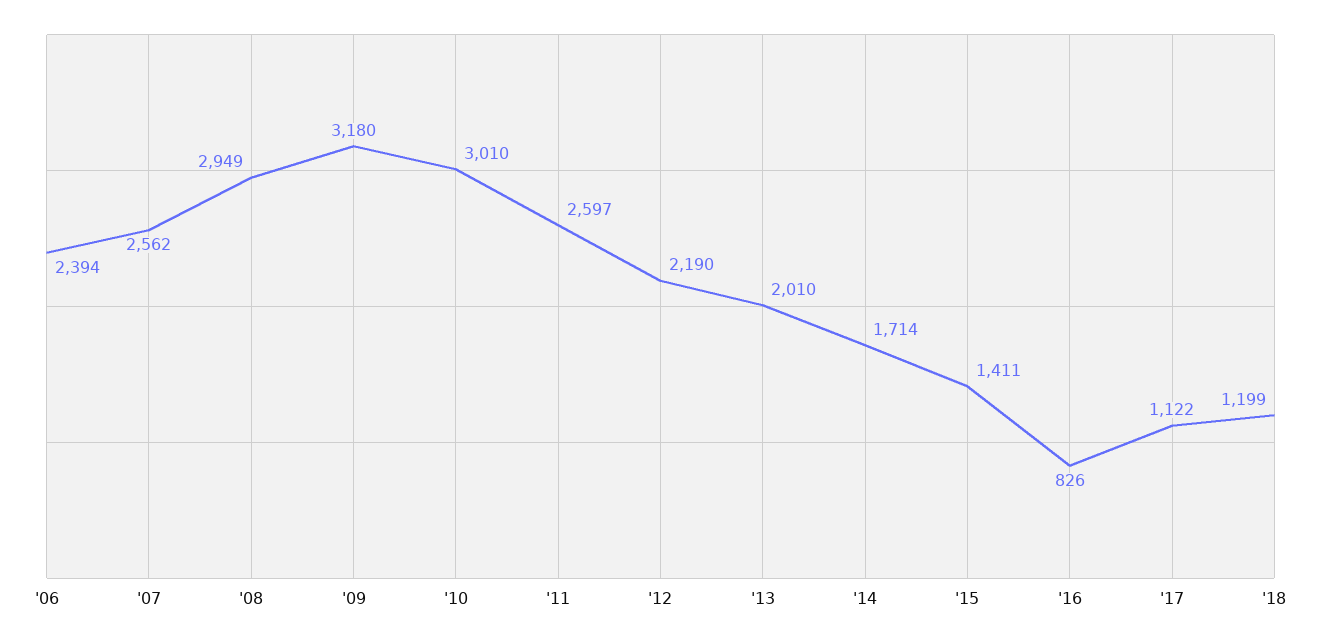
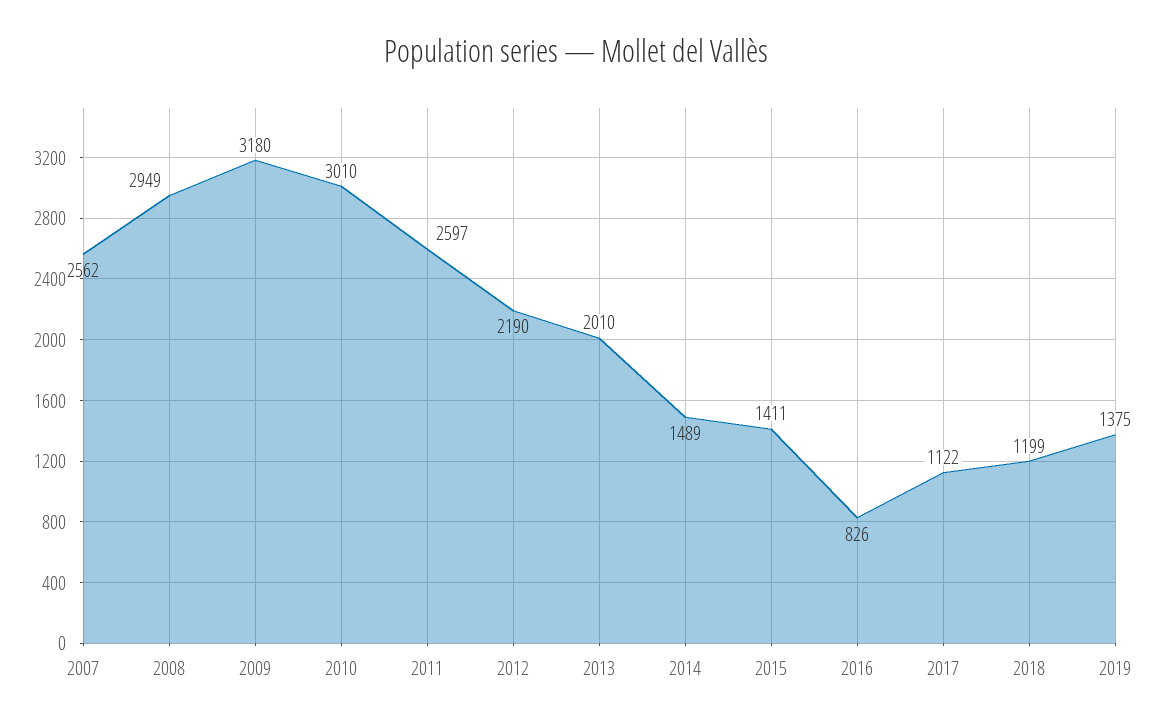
'06: 2394 -> none
'14: 1714 -> 1489
2019: none -> 1375

